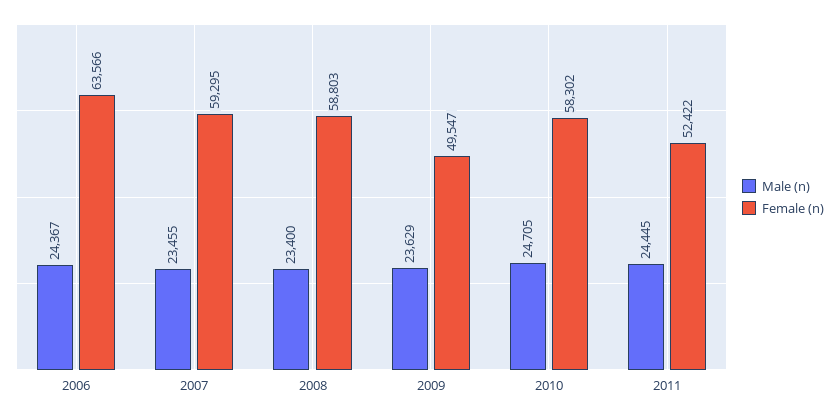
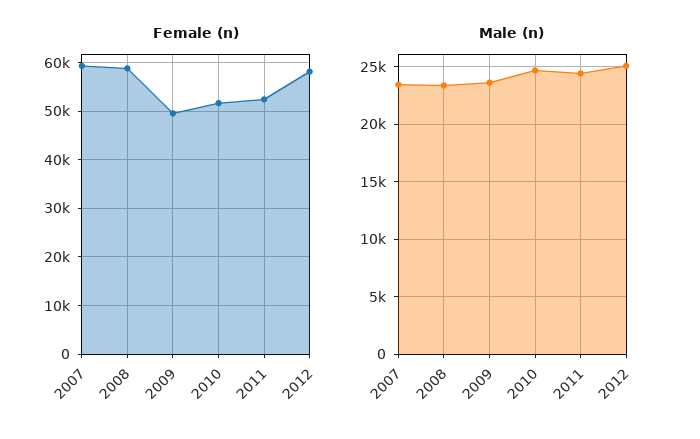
Male (n), 2006: 24367 -> none
Female (n), 2006: 63566 -> none
Female (n), 2010: 58302 -> 52000
Female (n), 2012: none -> 58000
Male (n), 2012: none -> 25000

